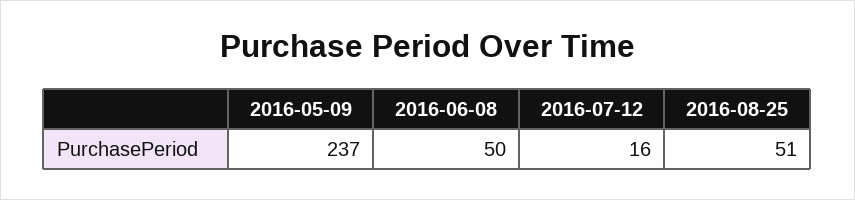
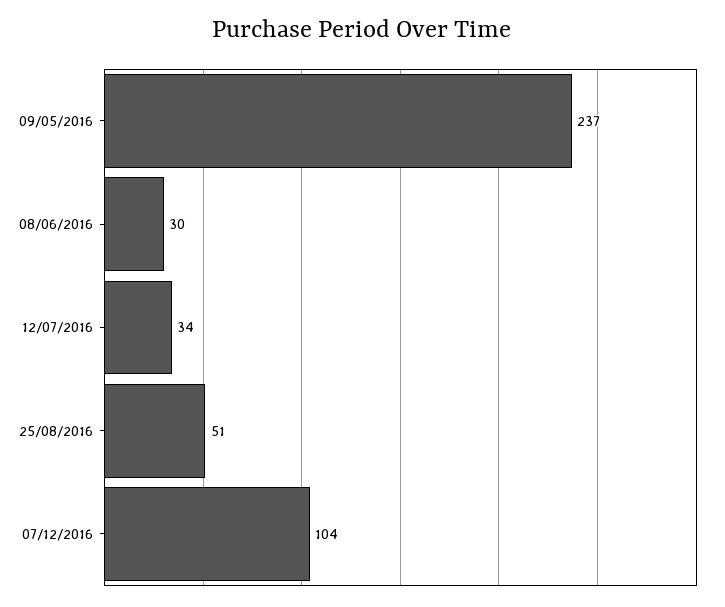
2016-06-08: 50 -> 30
2016-07-12: 16 -> 34
07/12/2016: none -> 104

